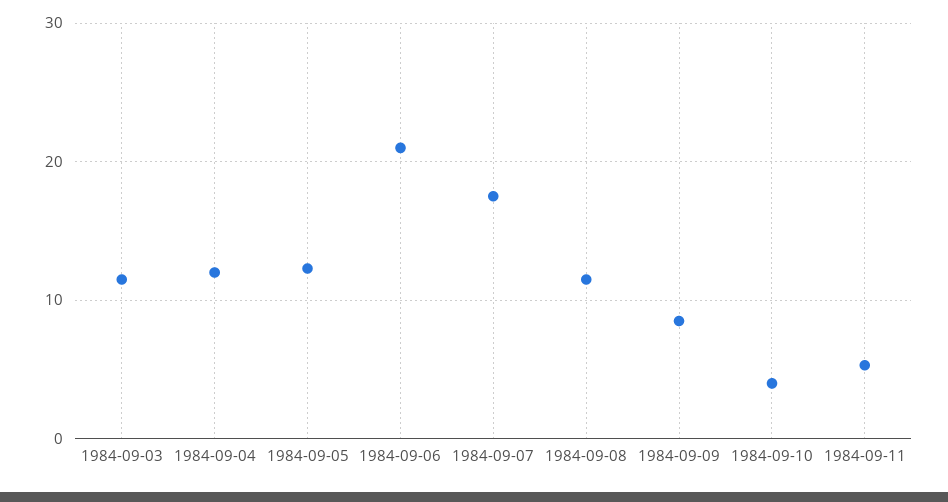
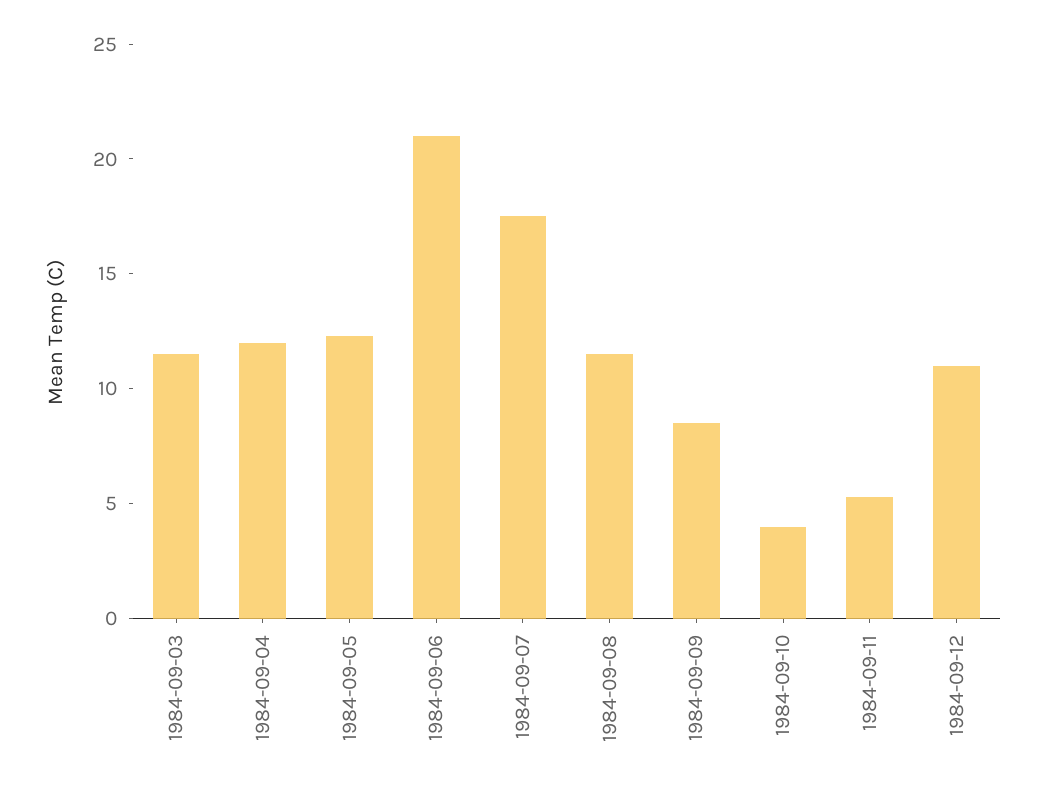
1984-09-12: none -> 11

